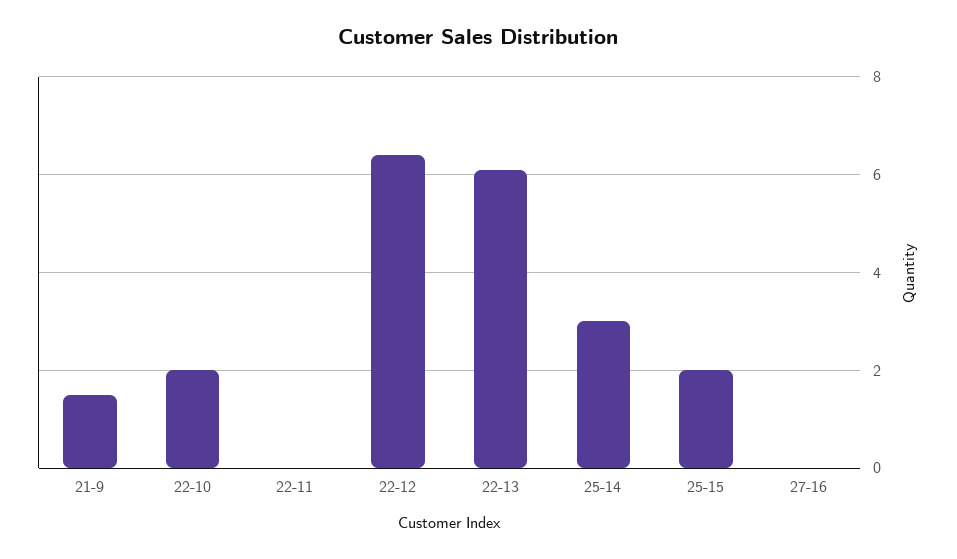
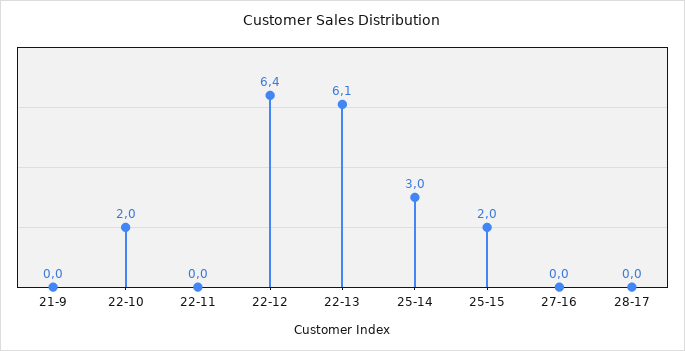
21-9: 1.5 -> 0
28-17: none -> 0

